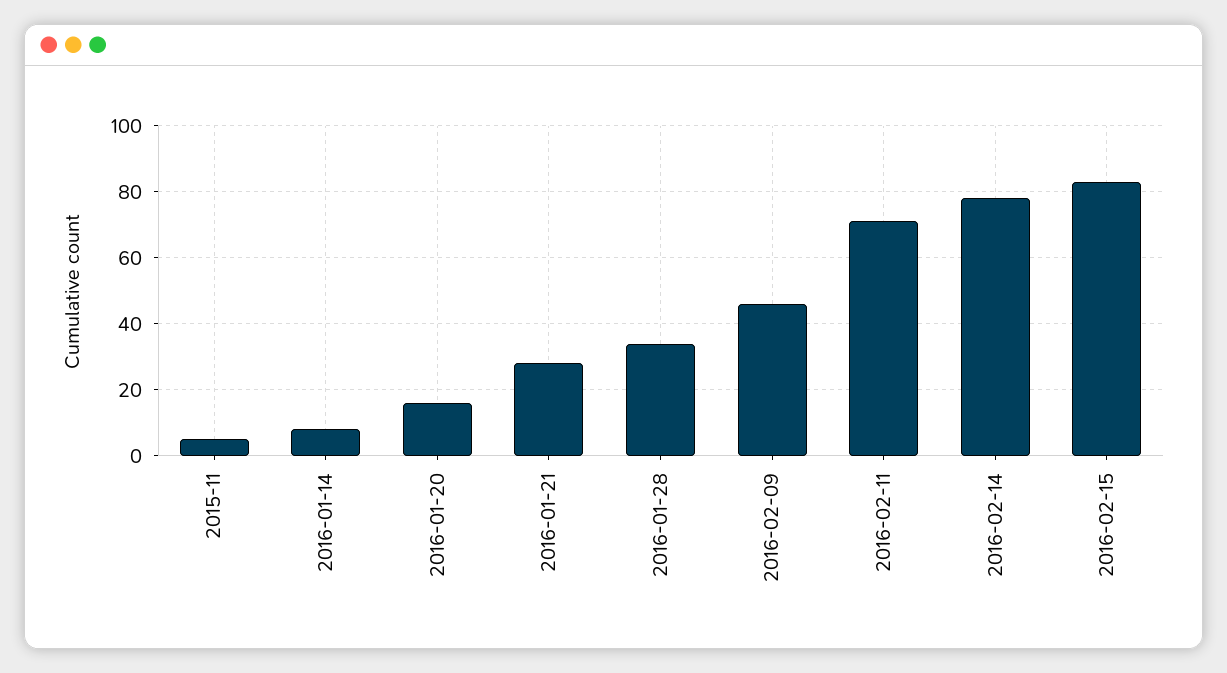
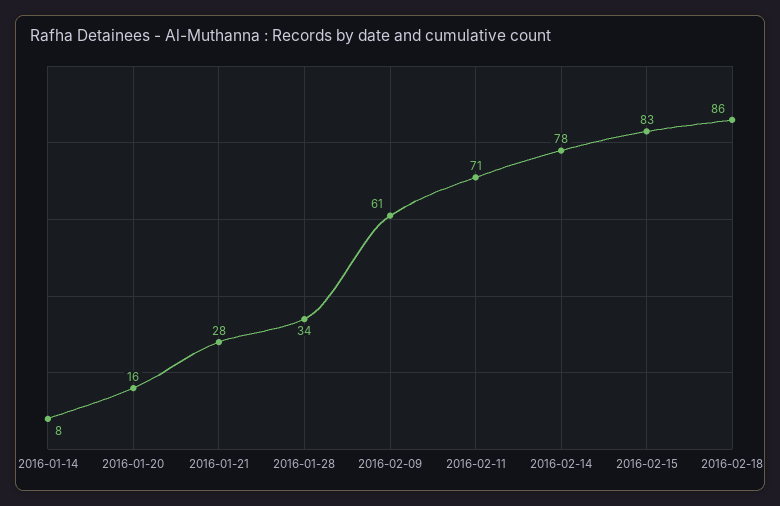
2015-11: 5 -> none
2016-02-09: 45 -> 61
2016-02-18: none -> 86

